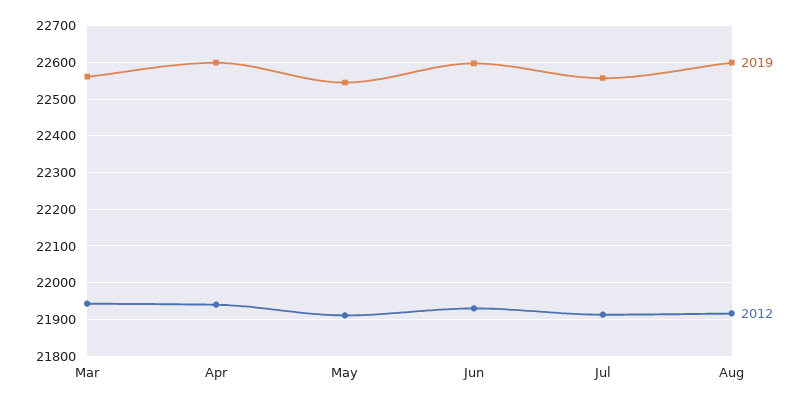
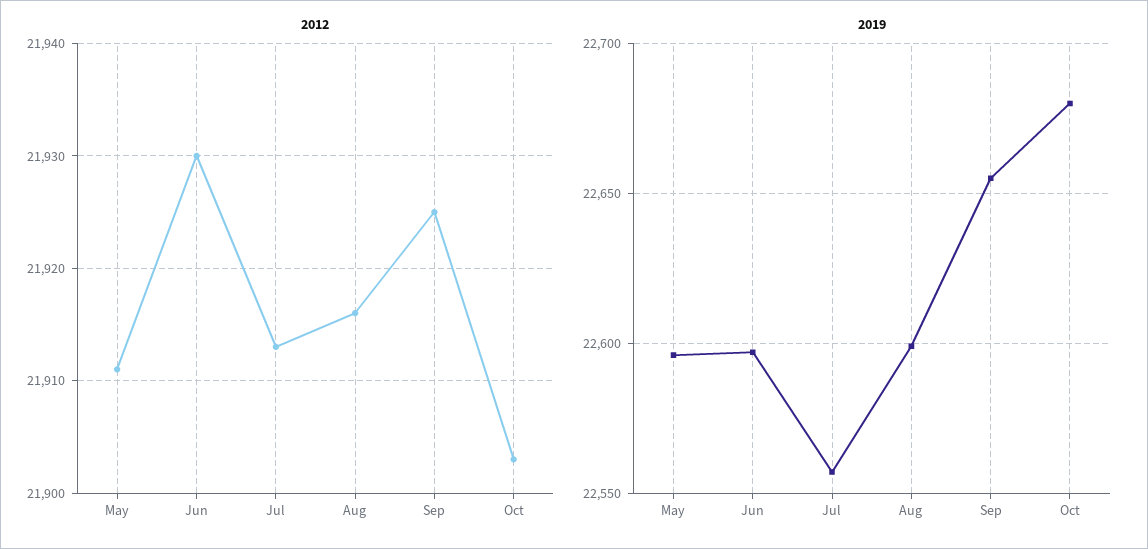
2019, Mar: 22560 -> none
2012, Mar: 21940 -> none
2019, Apr: 22600 -> none
2012, Apr: 21940 -> none
2019, May: 22540 -> 22595
2012, Sep: none -> 21925
2012, Oct: none -> 21903
2019, Sep: none -> 22655
2019, Oct: none -> 22680

